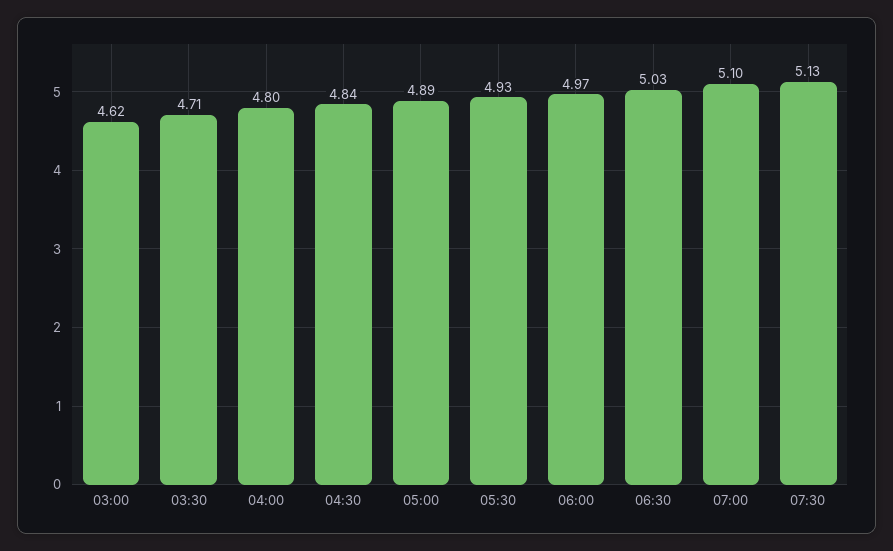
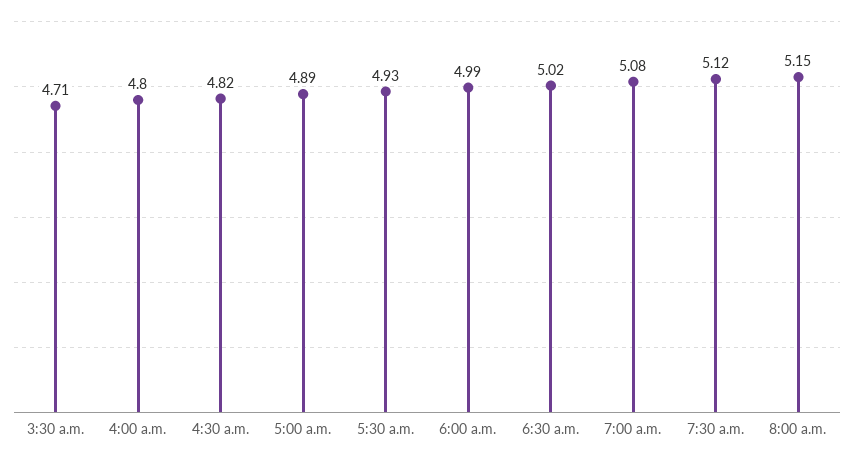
03:00: 4.62 -> none
04:30: 4.84 -> 4.82
06:00: 4.97 -> 4.99
06:30: 5.03 -> 5.02
07:00: 5.1 -> 5.08
07:30: 5.13 -> 5.12
8:00 a.m.: none -> 5.15

